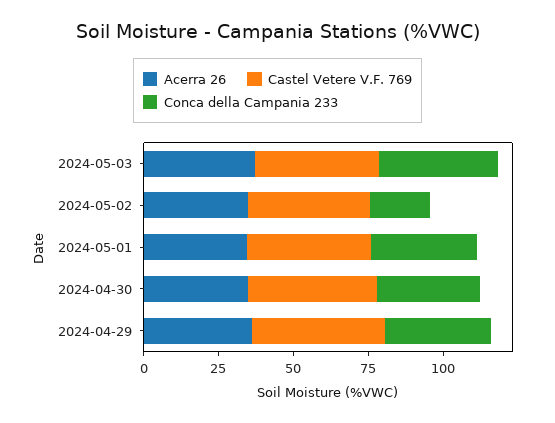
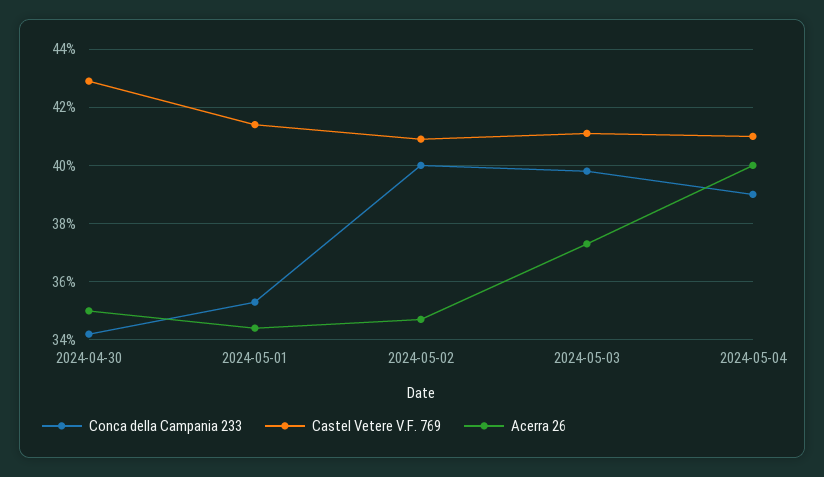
Conca della Campania 233, 2024-05-02: 20 -> 40
Acerra 26, 2024-04-29: 35 -> none
Castel Vetere V.F. 769, 2024-04-29: 45 -> none
Conca della Campania 233, 2024-04-29: 35 -> none
Conca della Campania 233, 2024-05-04: none -> 39
Castel Vetere V.F. 769, 2024-05-04: none -> 41
Acerra 26, 2024-05-04: none -> 40

